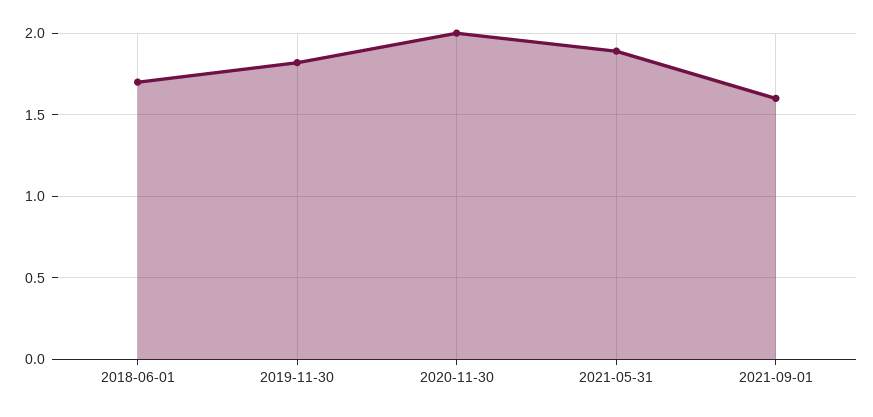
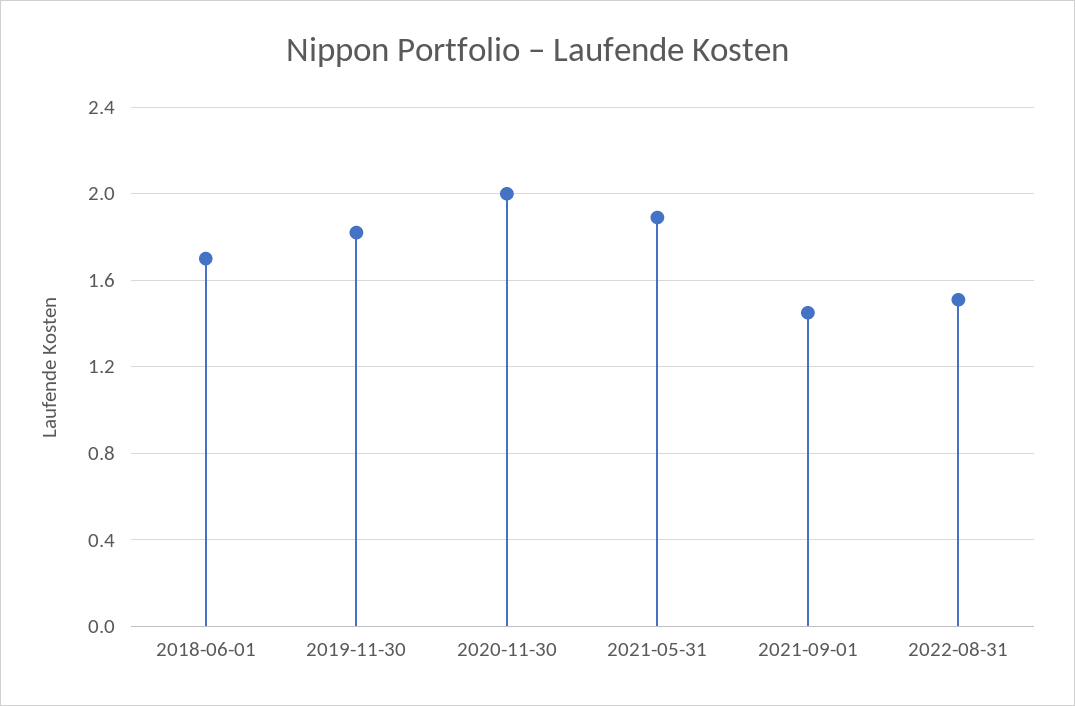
2021-09-01: 1.6 -> 1.45
2022-08-31: none -> 1.5

